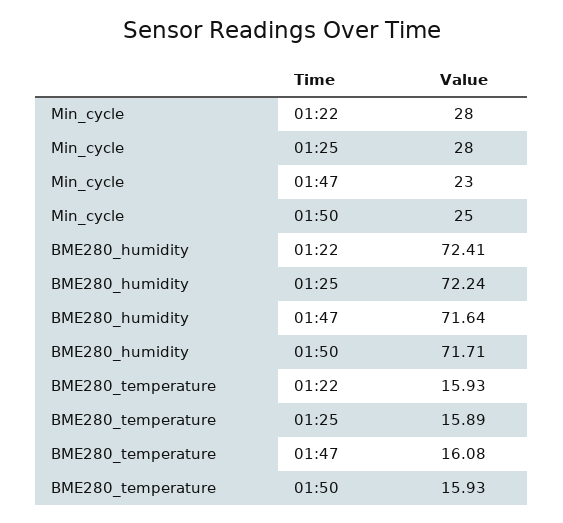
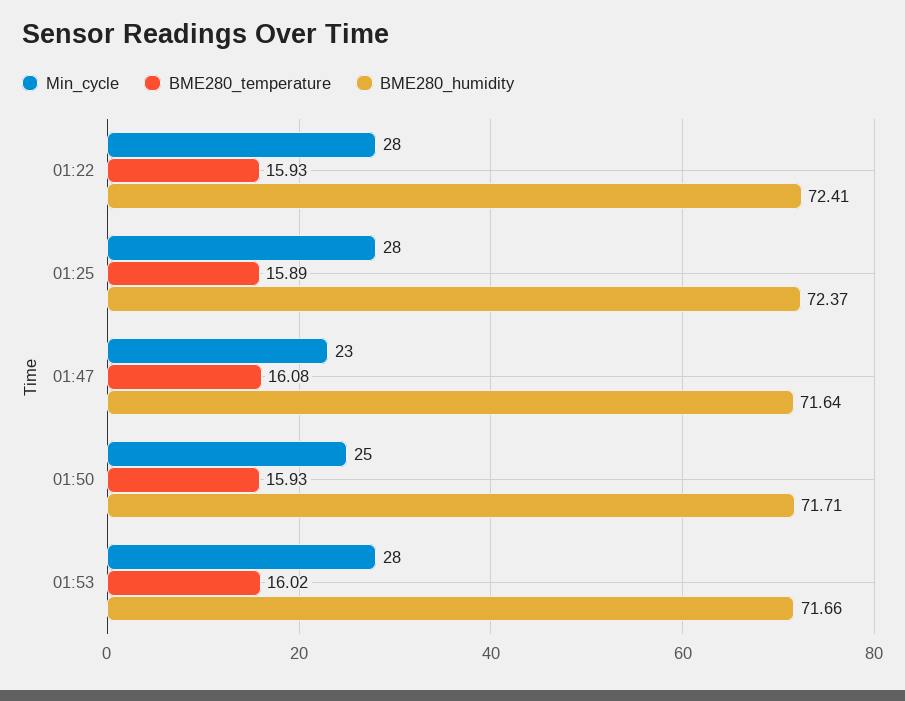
BME280_humidity, 01:25: 72.24 -> 72.37
Min_cycle, 01:53: none -> 28
BME280_temperature, 01:53: none -> 16.02
BME280_humidity, 01:53: none -> 71.66

